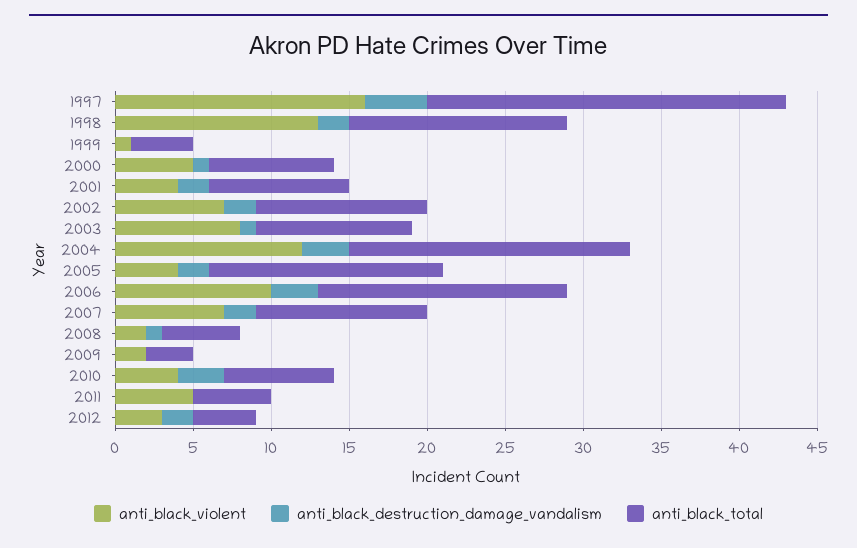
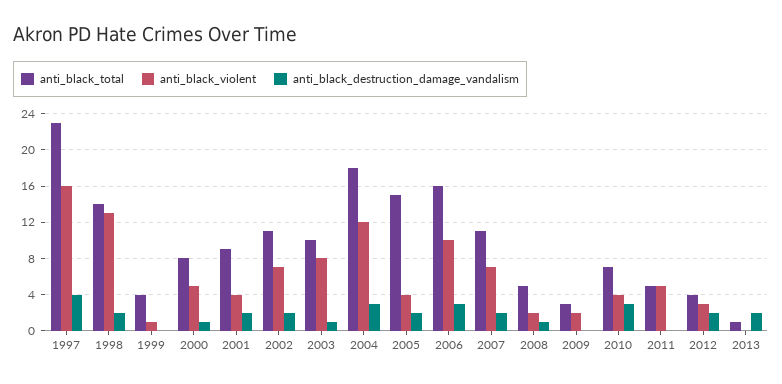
anti_black_total, 2013: none -> 1
anti_black_violent, 2013: none -> 0
anti_black_destruction_damage_vandalism, 2013: none -> 2

